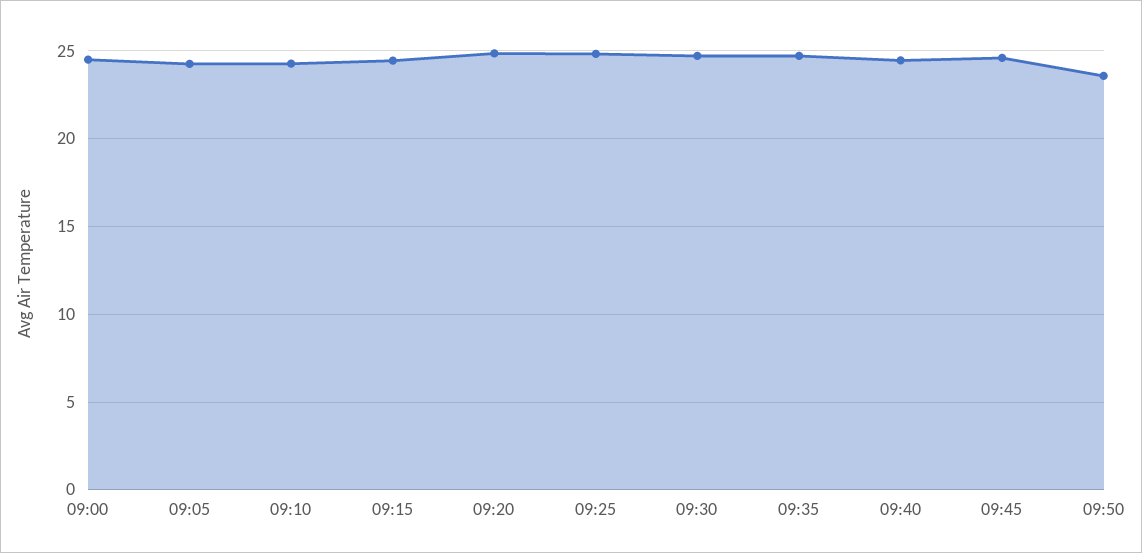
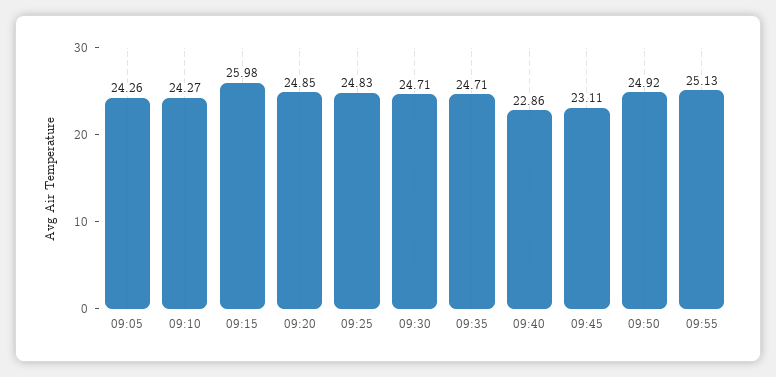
09:00: 24.5 -> none
09:15: 24.5 -> 25.98
09:40: 24.5 -> 22.86
09:45: 24.5 -> 23.11
09:50: 23.5 -> 24.92
09:55: none -> 25.13

